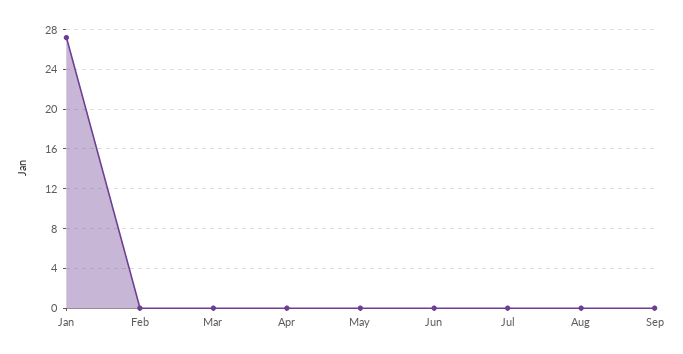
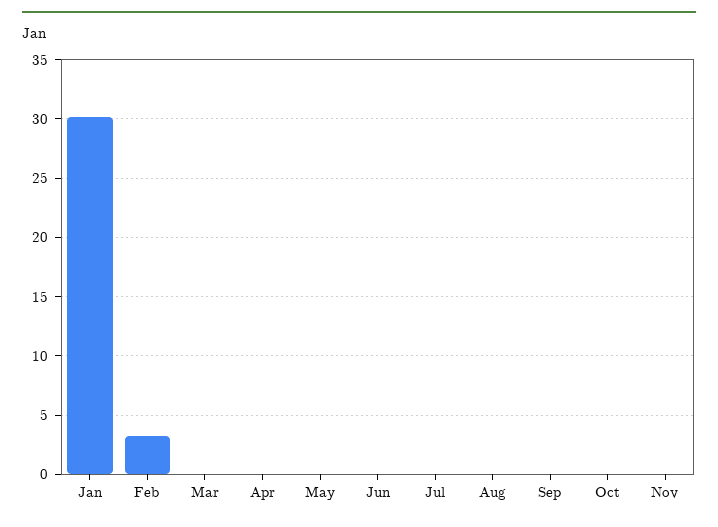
Jan: 27 -> 30
Feb: 0 -> 3
Oct: none -> 0
Nov: none -> 0

